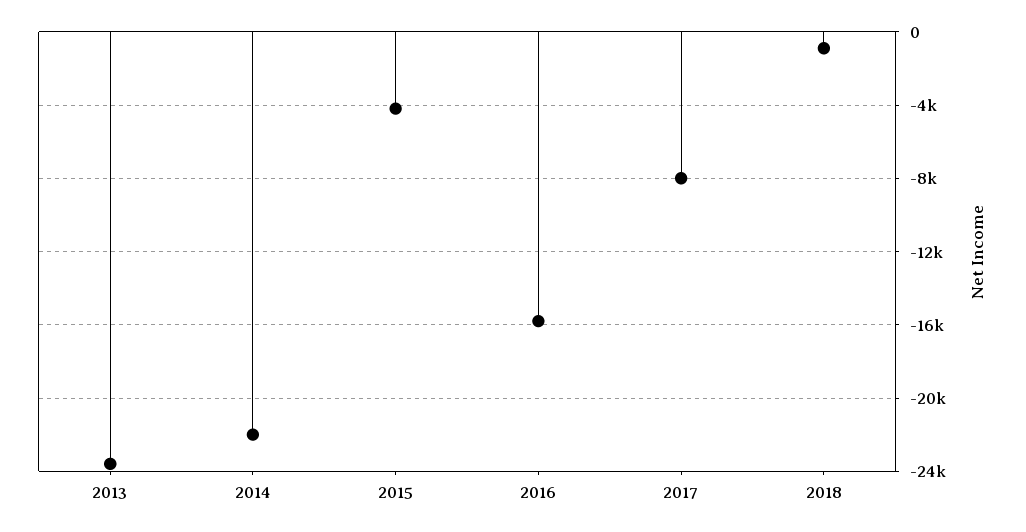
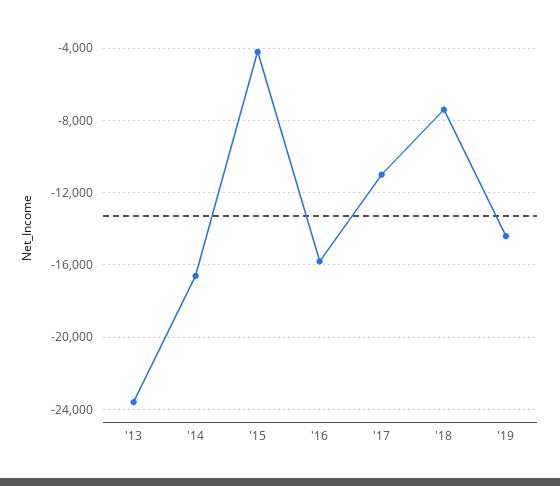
2014: -22000 -> -16500
2017: -8000 -> -11000
2018: -1000 -> -7500
'19: none -> -14500

